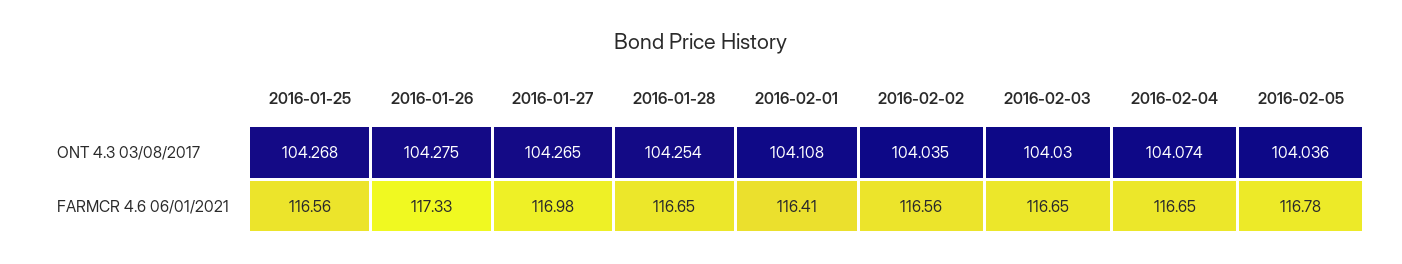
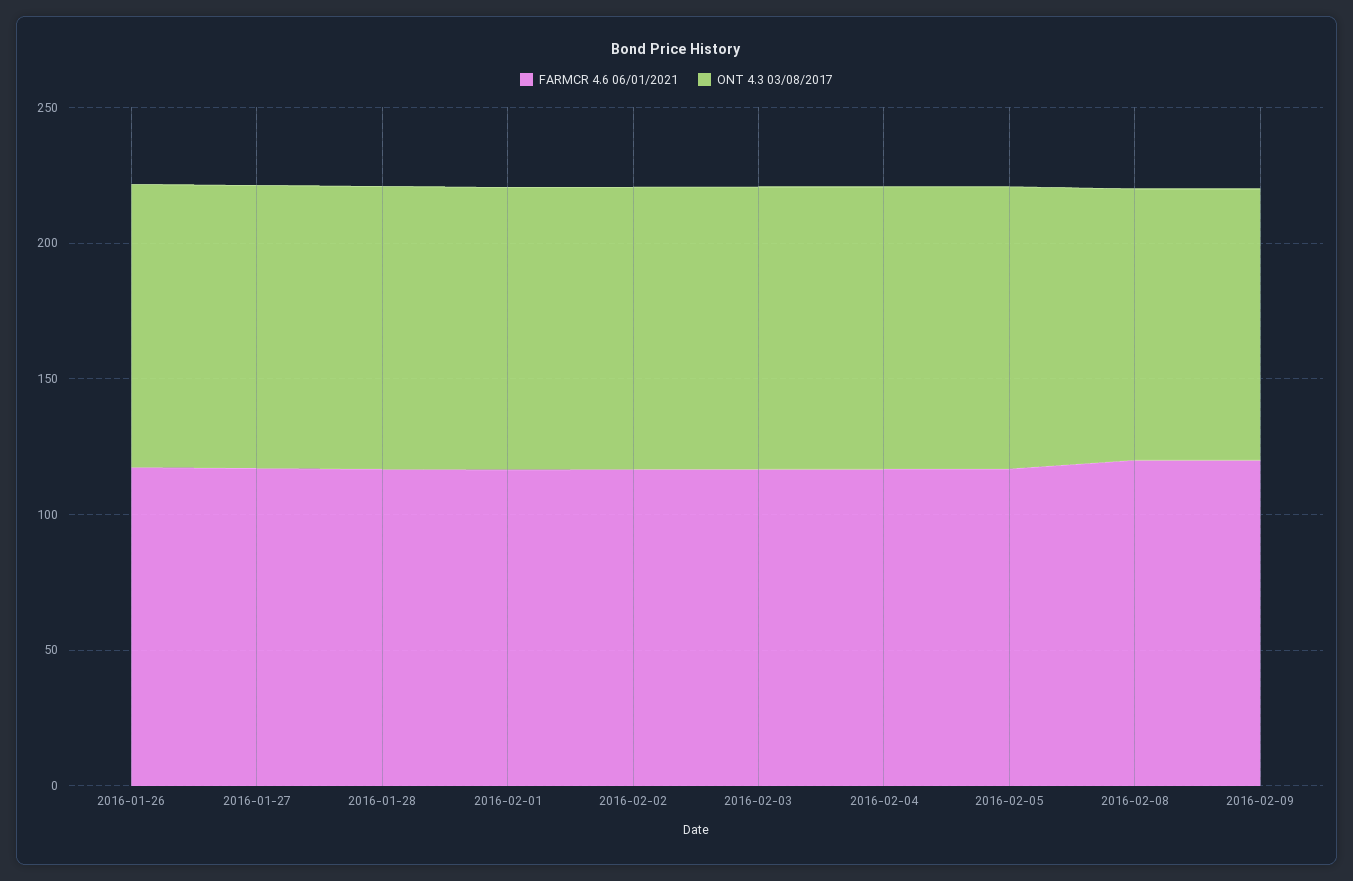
ONT 4.3 03/08/2017, 2016-01-25: 104.268 -> none
FARMCR 4.6 06/01/2021, 2016-01-25: 116.56 -> none
FARMCR 4.6 06/01/2021, 2016-02-08: none -> 120
ONT 4.3 03/08/2017, 2016-02-08: none -> 100
FARMCR 4.6 06/01/2021, 2016-02-09: none -> 120
ONT 4.3 03/08/2017, 2016-02-09: none -> 100

